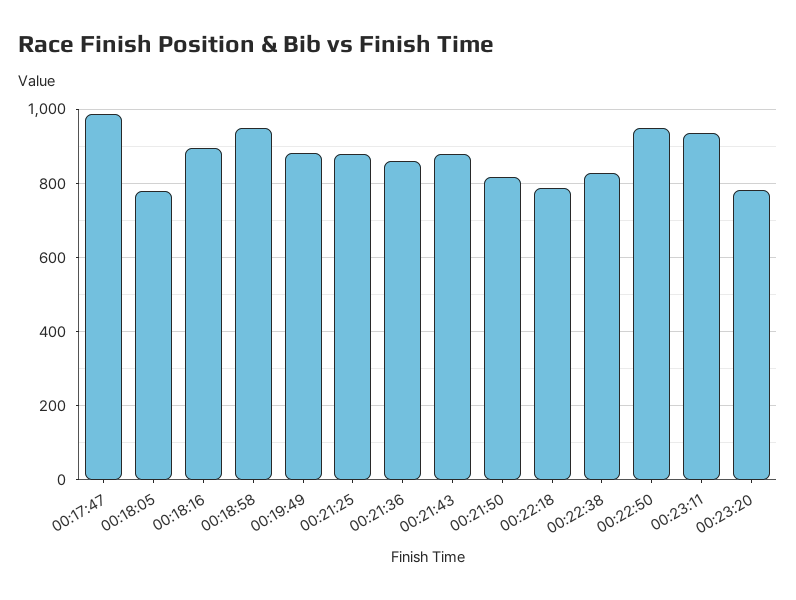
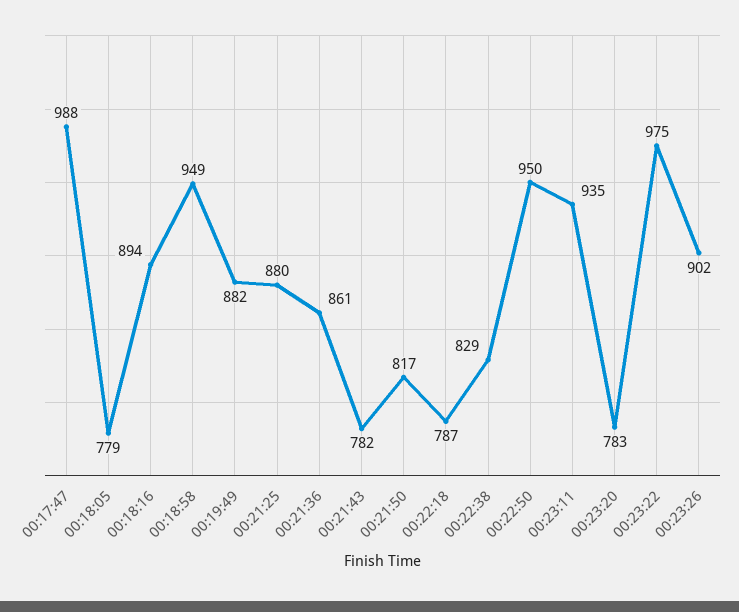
00:21:43: 880 -> 782
00:23:22: none -> 975
00:23:26: none -> 902

